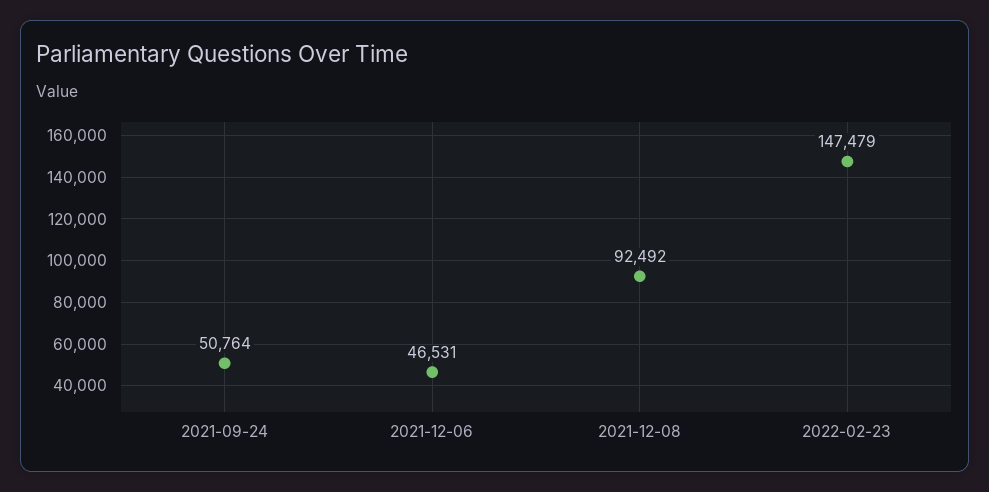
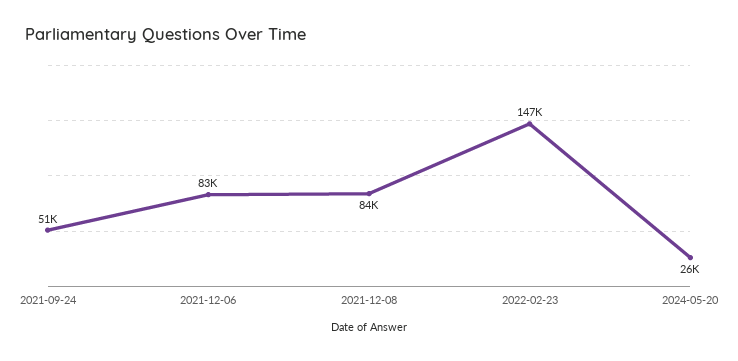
2021-12-06: 46531 -> 83000
2021-12-08: 92492 -> 84000
2024-05-20: none -> 26000

